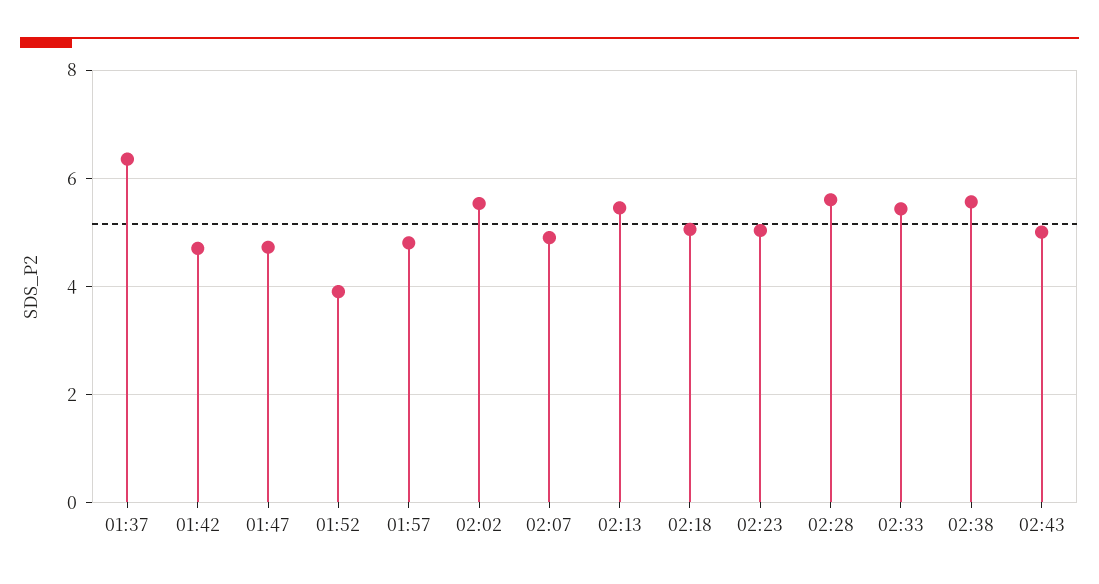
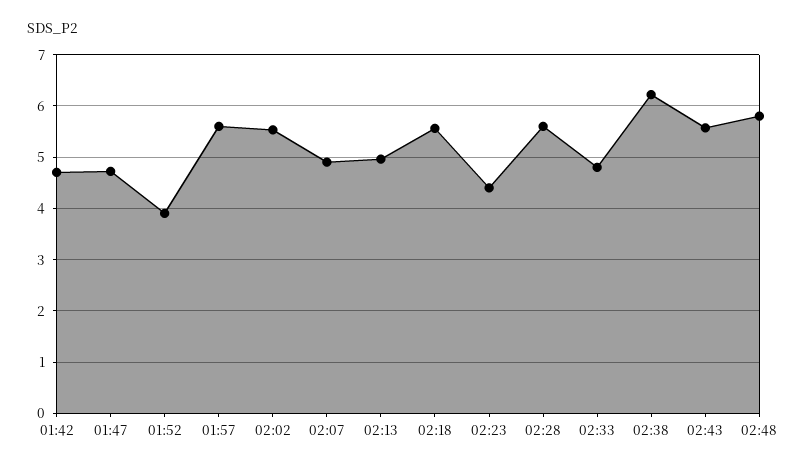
01:37: 6.4 -> none
01:57: 4.8 -> 5.6
02:13: 5.4 -> 5
02:18: 5 -> 5.6
02:23: 5 -> 4.4
02:33: 5.4 -> 4.8
02:38: 5.6 -> 6.2
02:43: 5 -> 5.6
02:48: none -> 5.8

